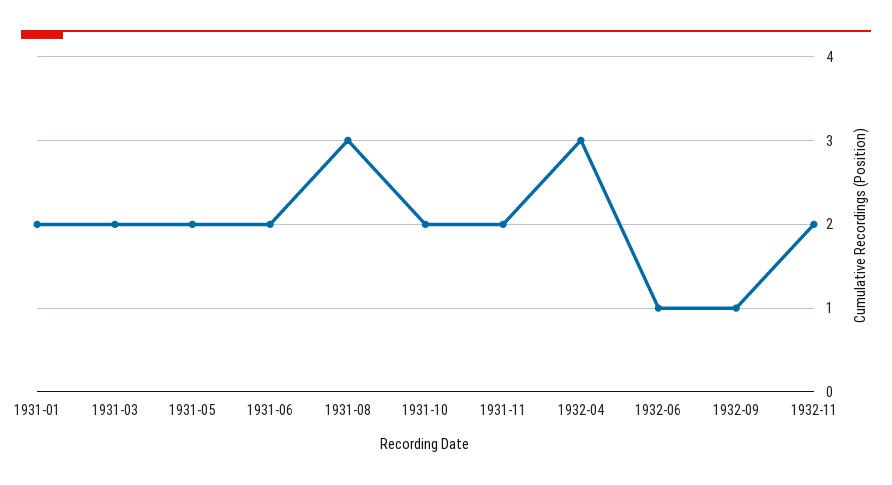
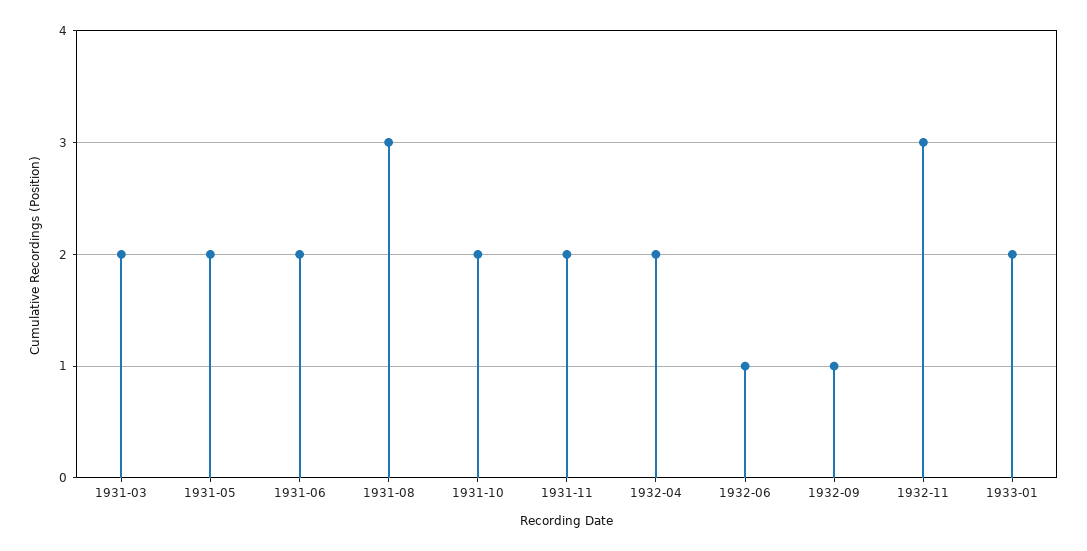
1931-01: 2 -> none
1932-04: 3 -> 2
1932-11: 2 -> 3
1933-01: none -> 2

